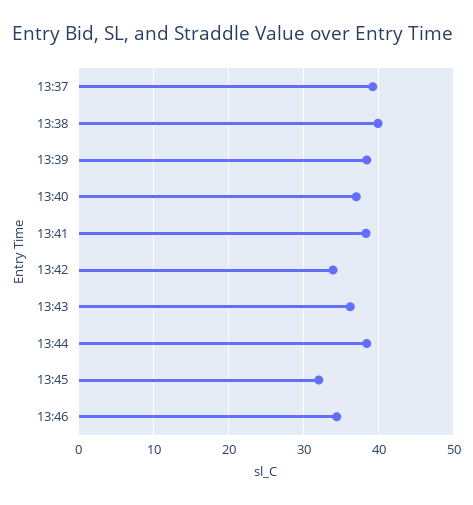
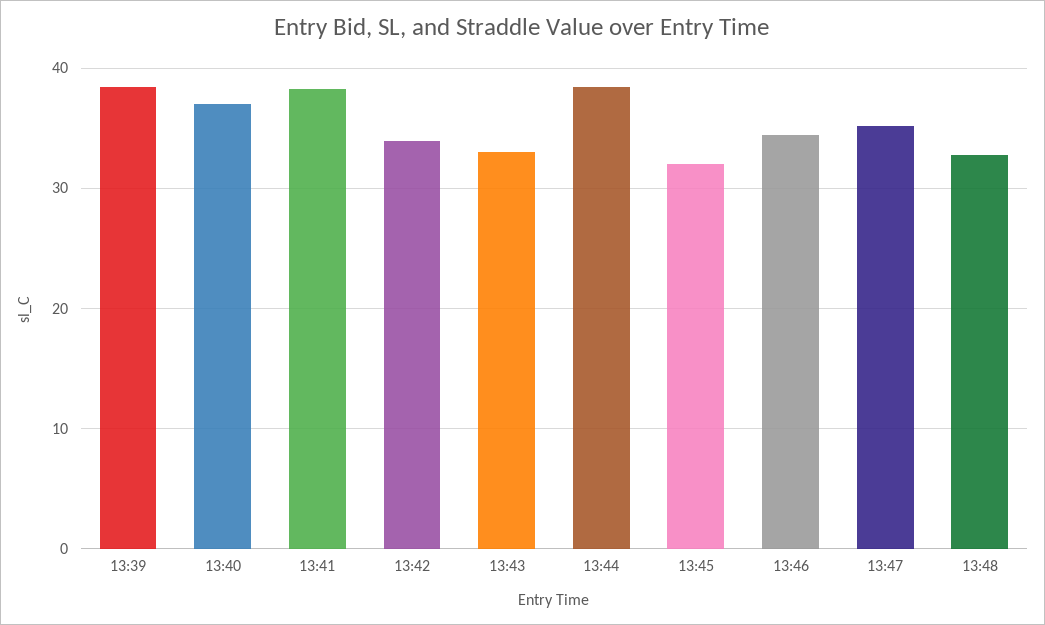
13:37: 39 -> none
13:38: 40 -> none
13:43: 36 -> 33
13:47: none -> 35
13:48: none -> 33

